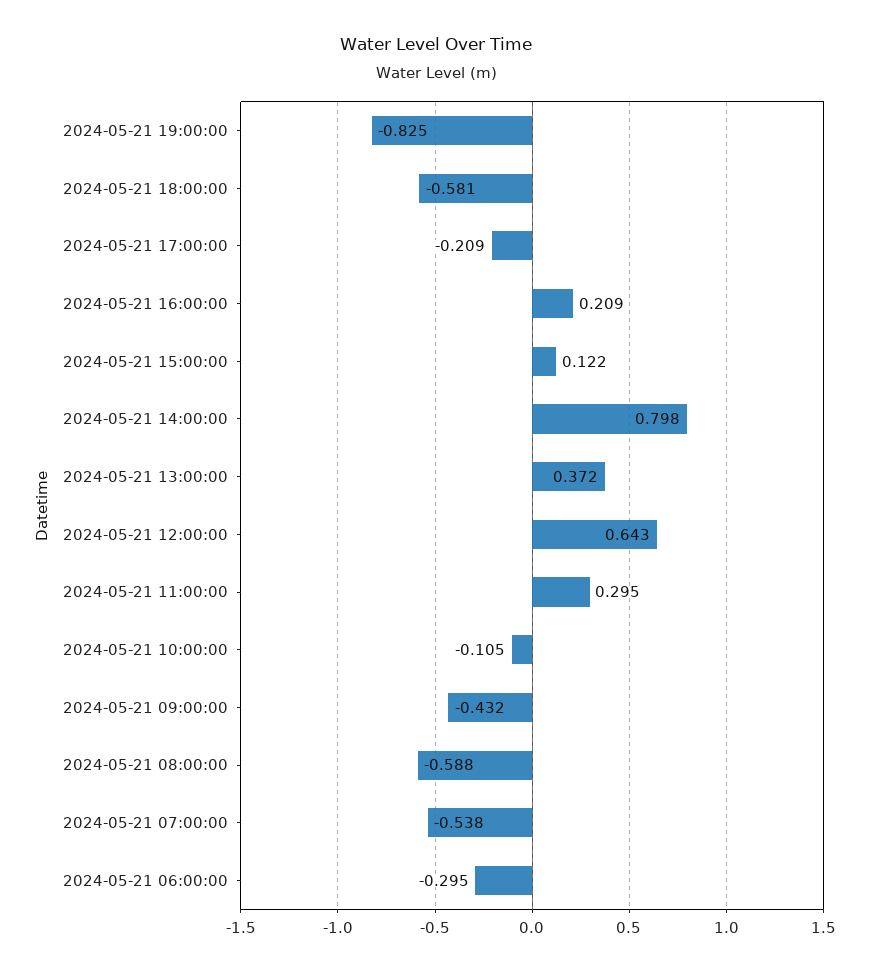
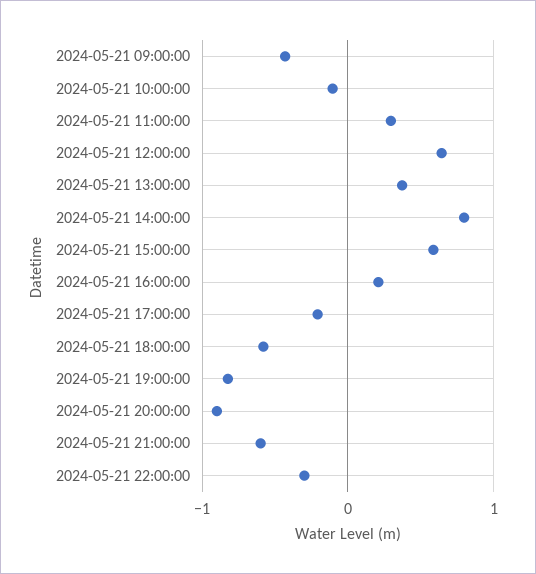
2024-05-21 15:00:00: 0.122 -> 0.6
2024-05-21 08:00:00: -0.588 -> none
2024-05-21 07:00:00: -0.538 -> none
2024-05-21 06:00:00: -0.295 -> none
2024-05-21 20:00:00: none -> -0.9
2024-05-21 21:00:00: none -> -0.6
2024-05-21 22:00:00: none -> -0.3

